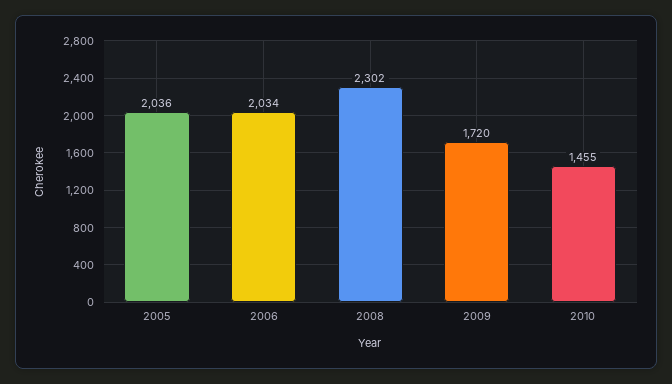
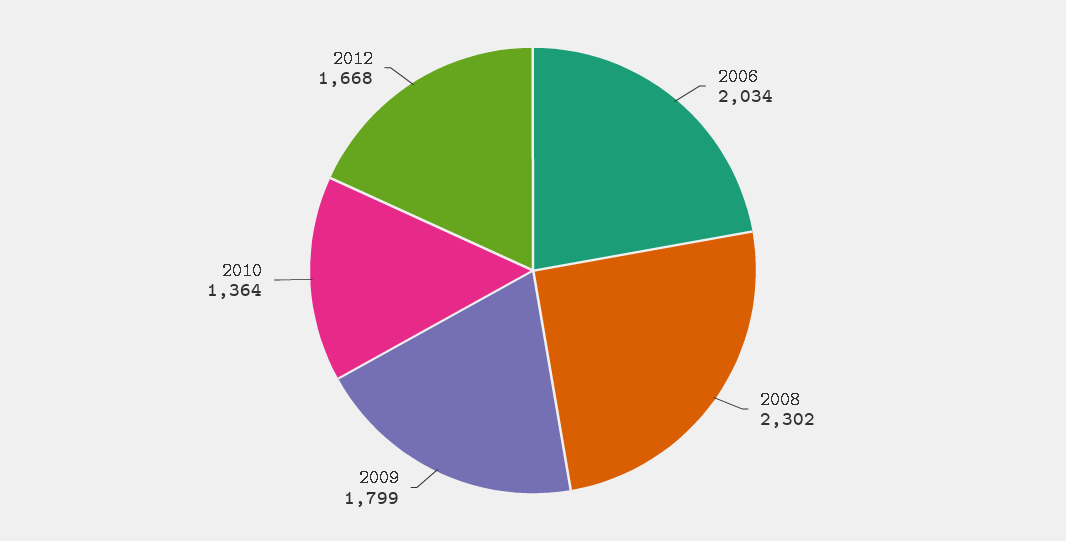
2005: 2036 -> none
2009: 1720 -> 1799
2010: 1455 -> 1364
2012: none -> 1668

